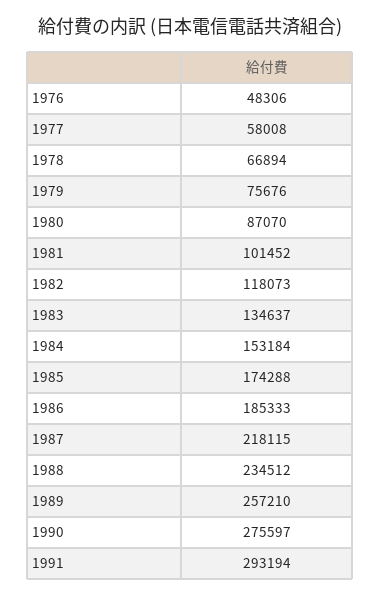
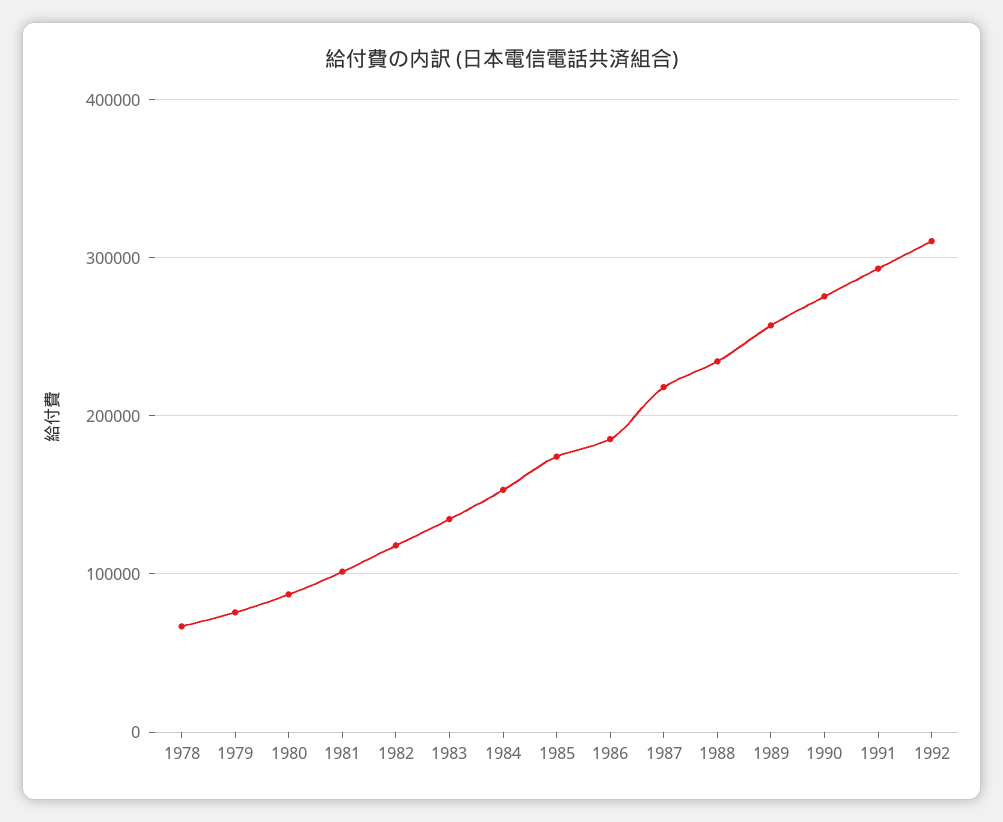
1976: 48306 -> none
1977: 58008 -> none
1992: none -> 310000

